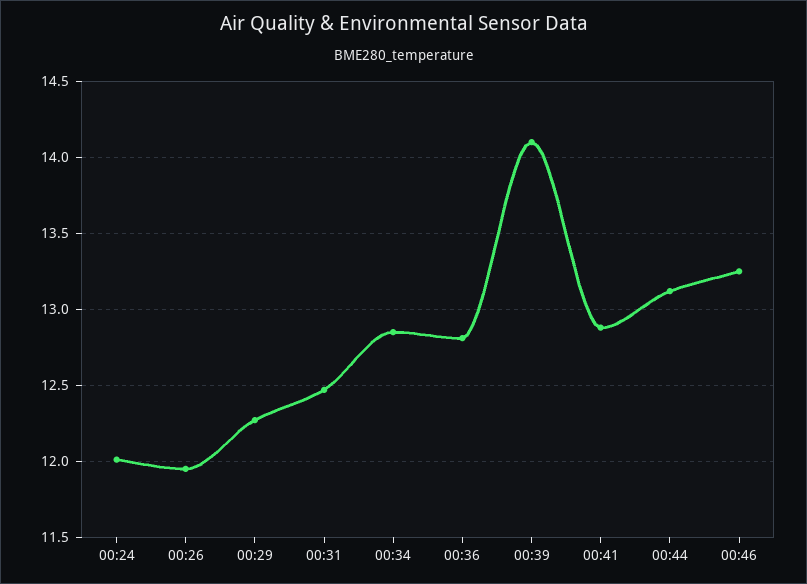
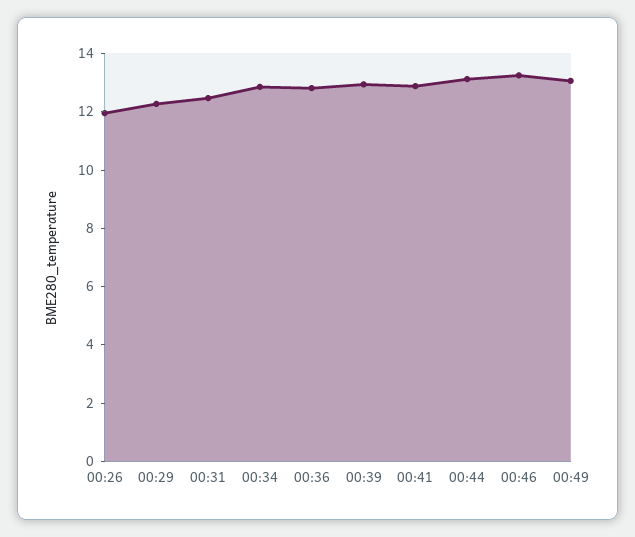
00:24: 12 -> none
00:39: 14.1 -> 13
00:49: none -> 13

